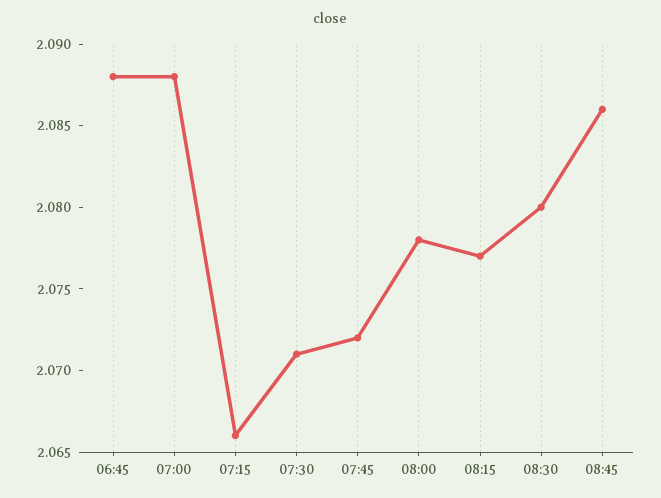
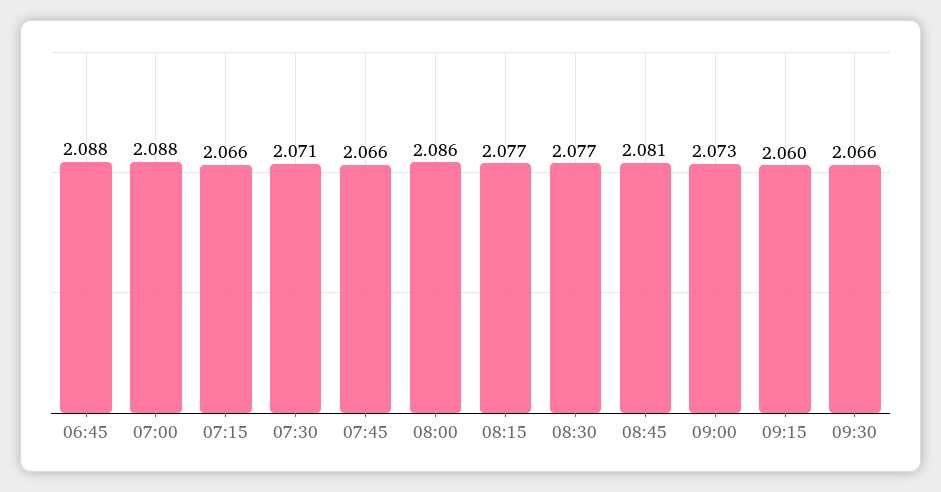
07:45: 2.072 -> 2.066
08:00: 2.078 -> 2.086
08:30: 2.08 -> 2.077
08:45: 2.086 -> 2.081
09:00: none -> 2.073
09:15: none -> 2.06
09:30: none -> 2.066

